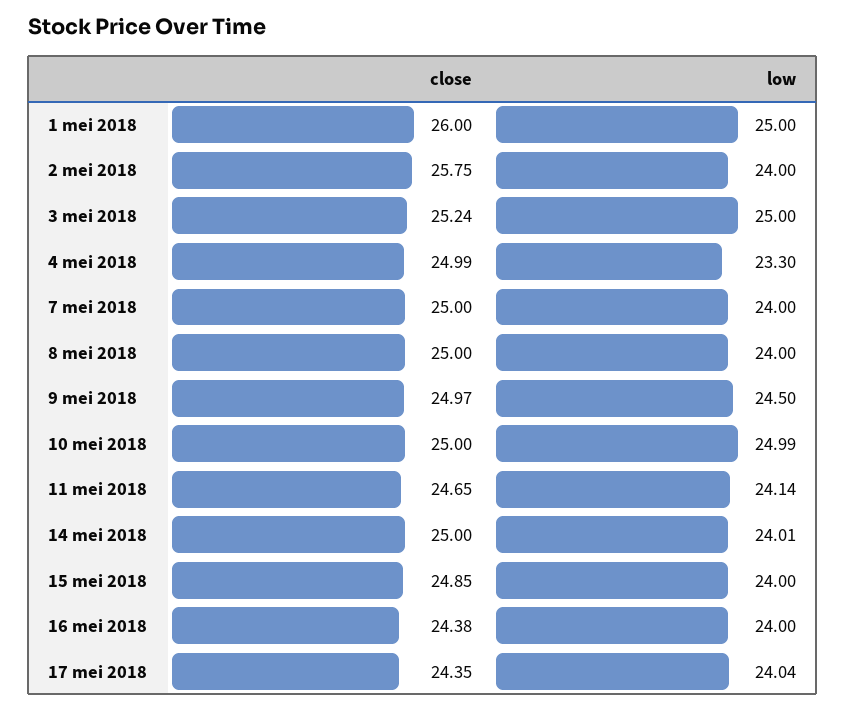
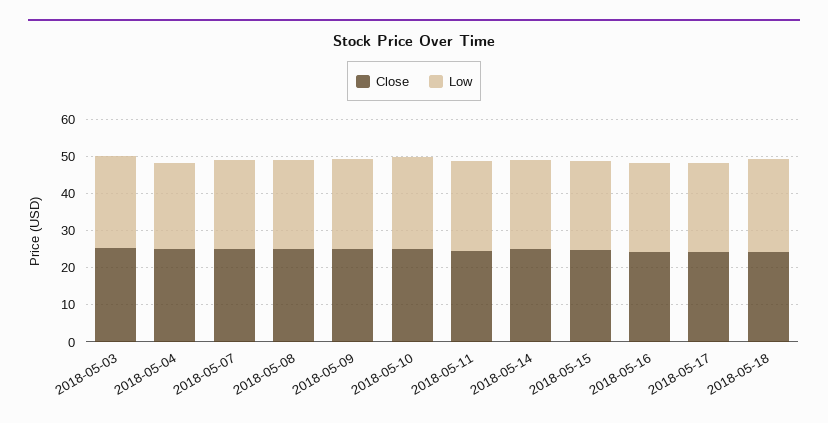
close, 1 mei 2018: 26 -> none
low, 1 mei 2018: 25 -> none
close, 2 mei 2018: 25.75 -> none
low, 2 mei 2018: 24 -> none
close, 2018-05-18: none -> 25
low, 2018-05-18: none -> 25

